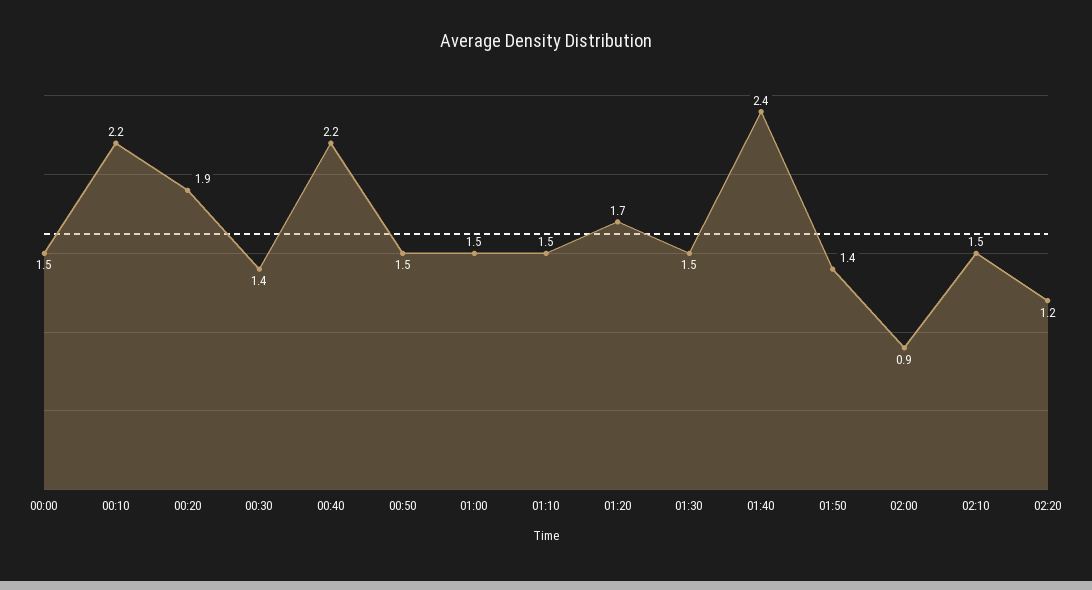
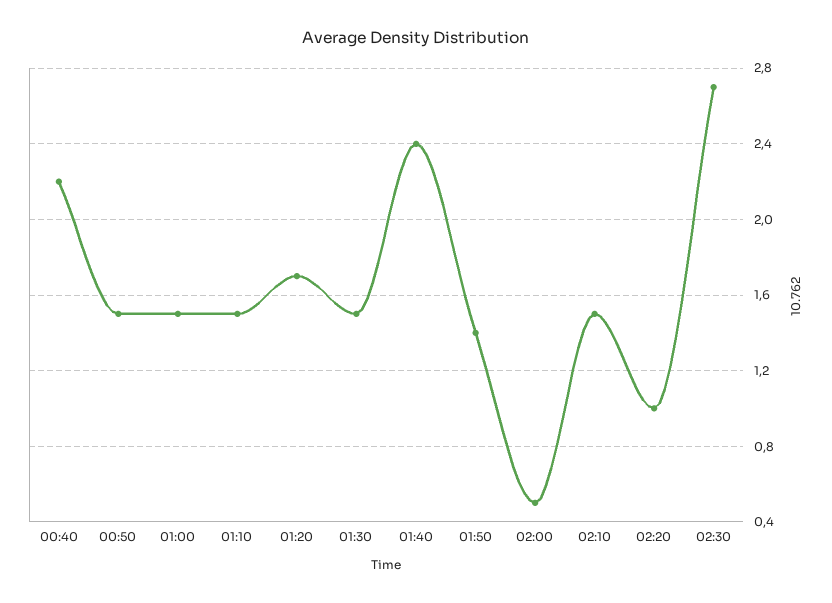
00:00: 1.5 -> none
00:10: 2.2 -> none
00:20: 1.9 -> none
00:30: 1.4 -> none
02:00: 0.9 -> 0.5
02:20: 1.2 -> 1
02:30: none -> 2.7

